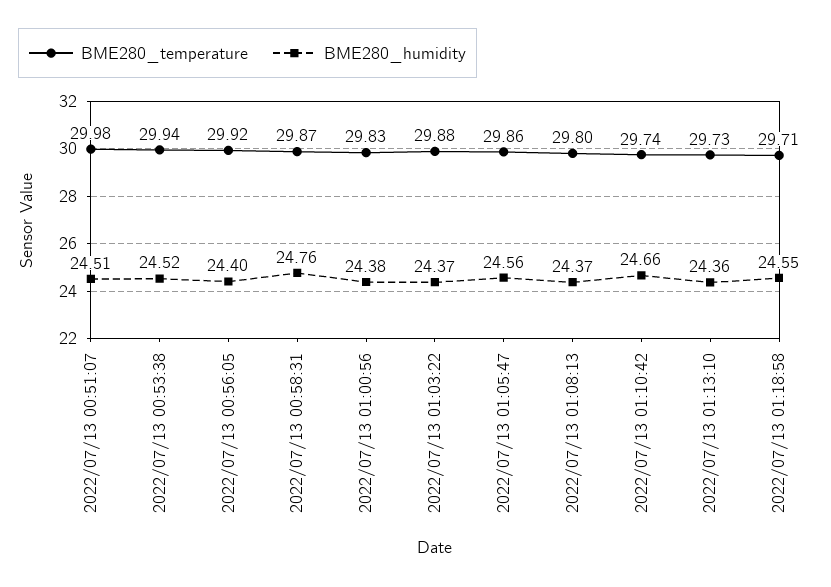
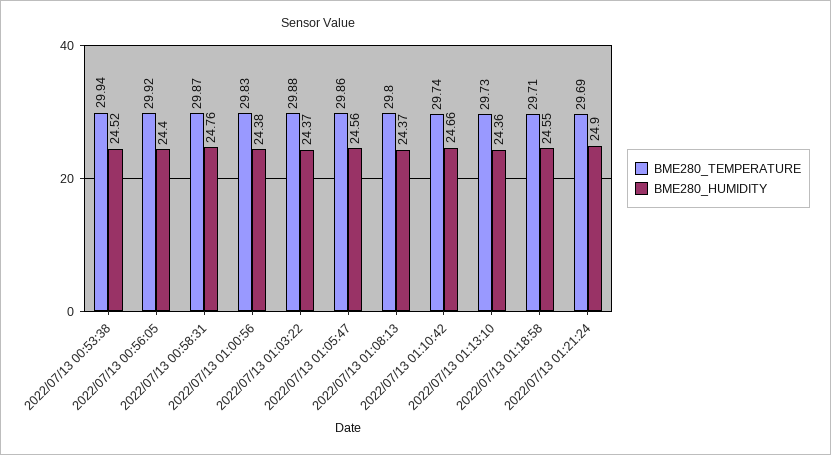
BME280_temperature, 2022/07/13 00:51:07: 29.98 -> none
BME280_humidity, 2022/07/13 00:51:07: 24.51 -> none
BME280_temperature, 2022/07/13 01:21:24: none -> 29.69
BME280_humidity, 2022/07/13 01:21:24: none -> 24.9

